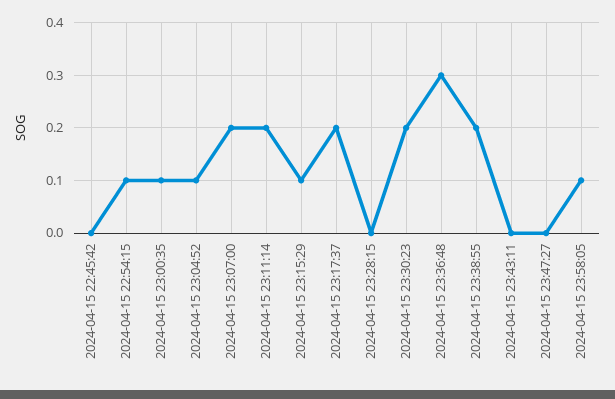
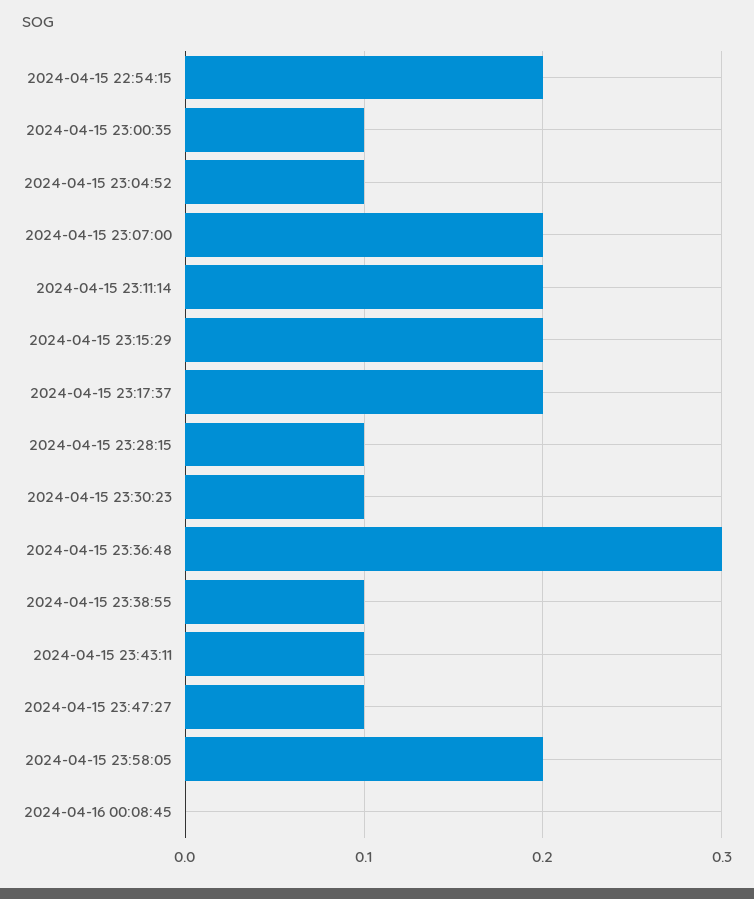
2024-04-15 22:45:42: 0 -> none
2024-04-15 22:54:15: 0.1 -> 0.2
2024-04-15 23:15:29: 0.1 -> 0.2
2024-04-15 23:28:15: 0 -> 0.1
2024-04-15 23:30:23: 0.2 -> 0.1
2024-04-15 23:38:55: 0.2 -> 0.1
2024-04-15 23:43:11: 0 -> 0.1
2024-04-15 23:47:27: 0 -> 0.1
2024-04-15 23:58:05: 0.1 -> 0.2
2024-04-16 00:08:45: none -> 0

